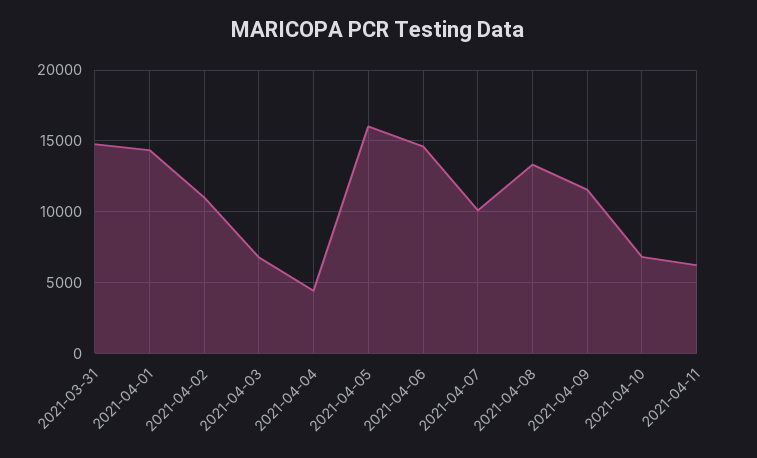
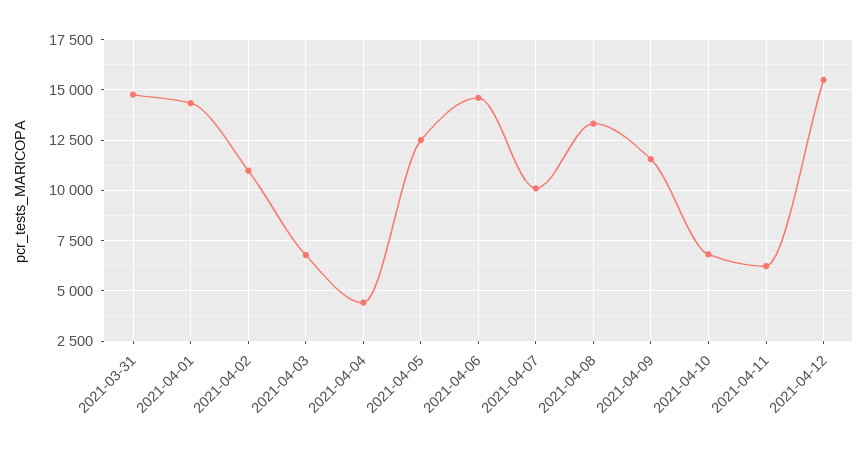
2021-04-05: 16000 -> 12500
2021-04-12: none -> 15500

